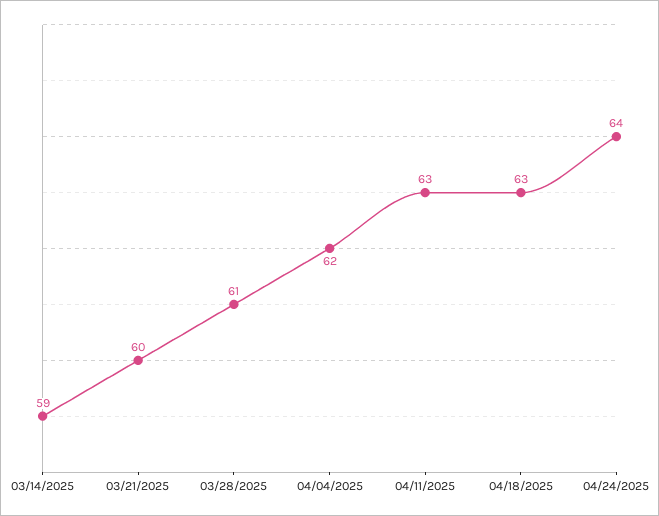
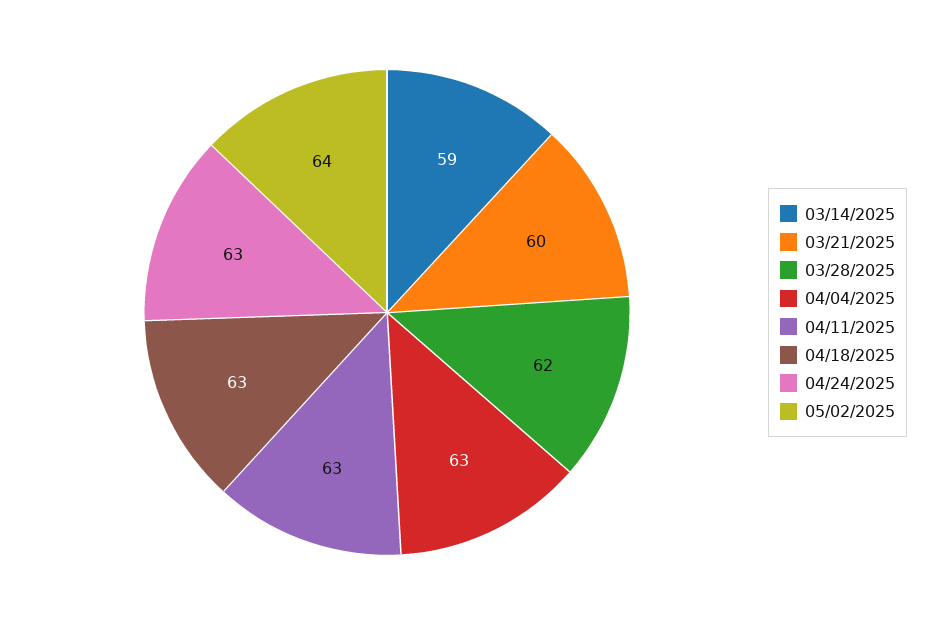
03/28/2025: 61 -> 62
04/04/2025: 62 -> 63
04/24/2025: 64 -> 63
05/02/2025: none -> 64

